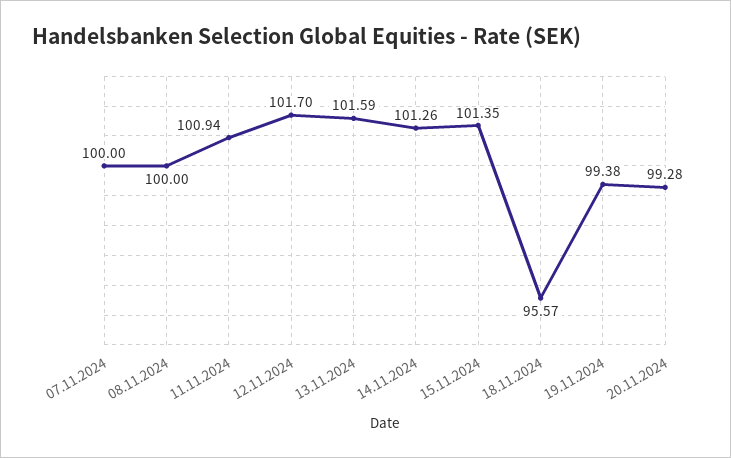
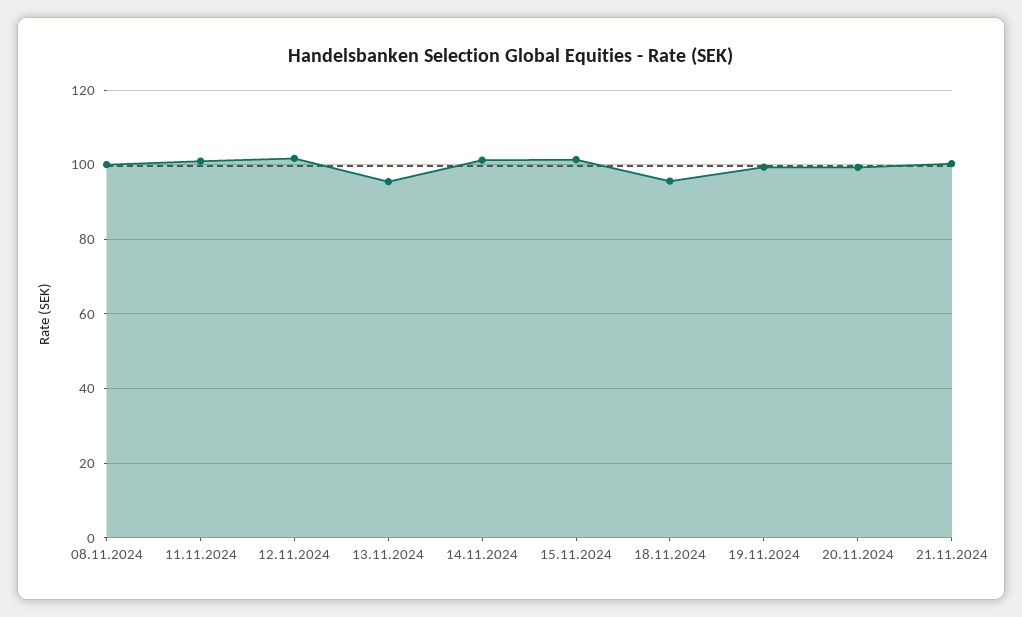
07.11.2024: 100 -> none
13.11.2024: 101.59 -> 96
21.11.2024: none -> 100

